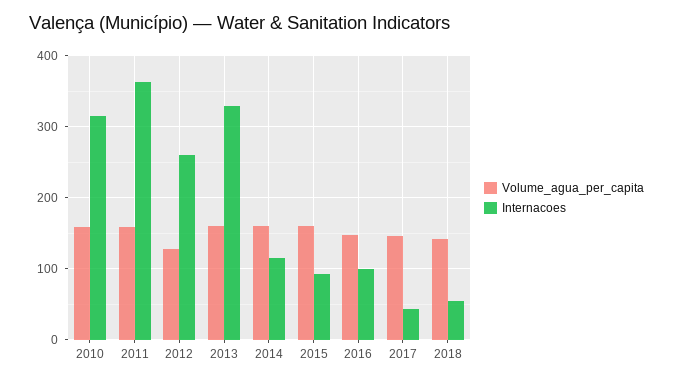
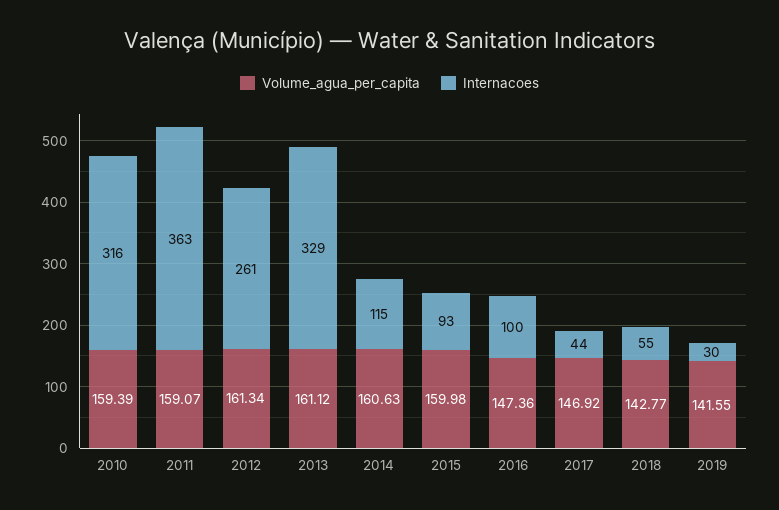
Volume_agua_per_capita, 2012: 130 -> 161.34
Volume_agua_per_capita, 2019: none -> 141.55
Internacoes, 2019: none -> 30

